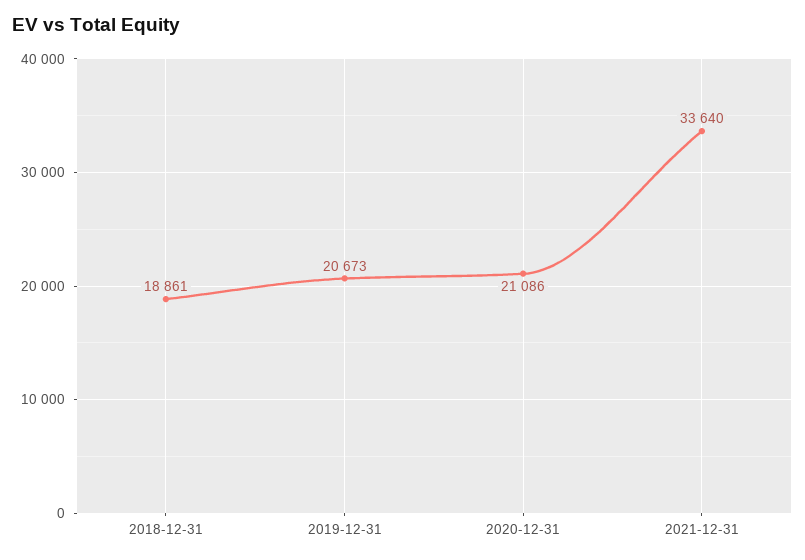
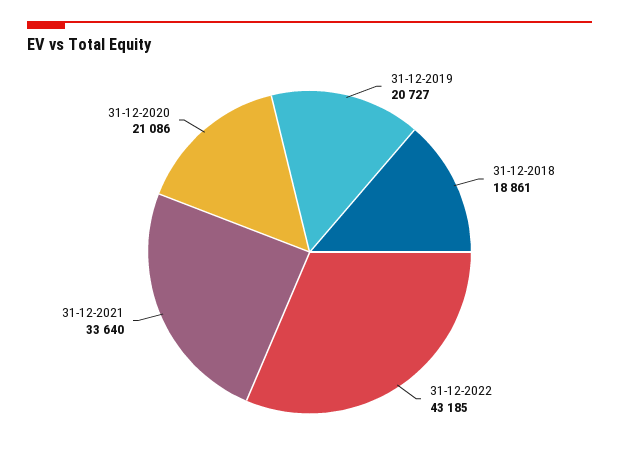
2019-12-31: 20673 -> 20727
31-12-2022: none -> 43185

